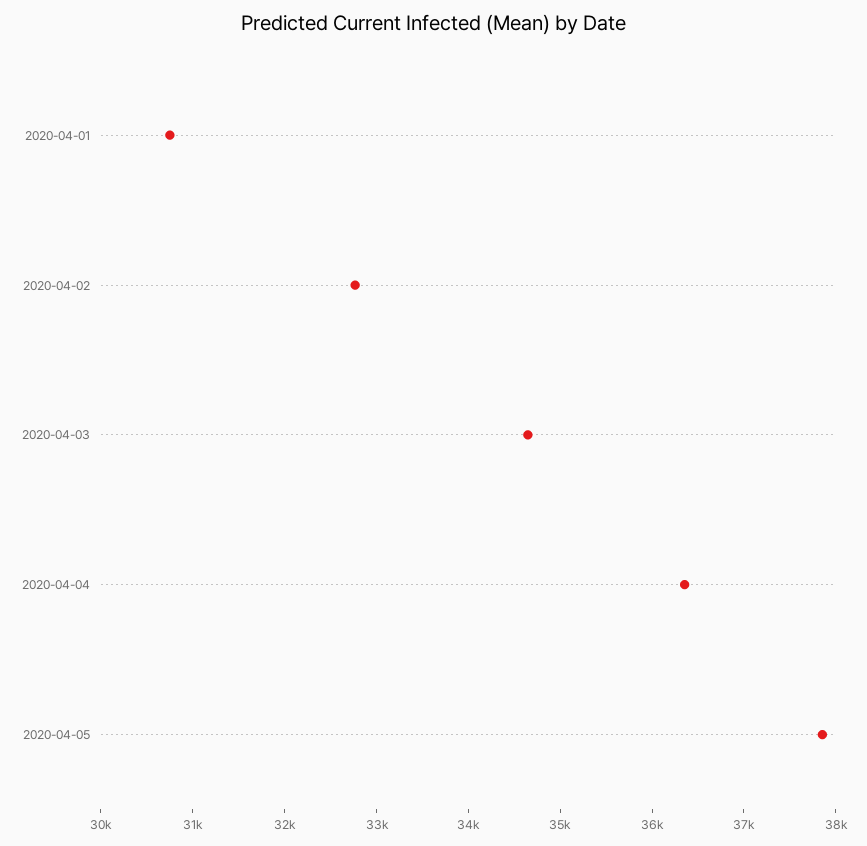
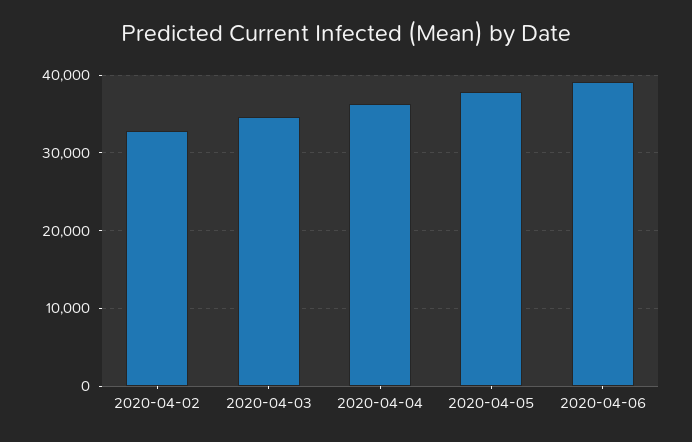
2020-04-01: 30800 -> none
2020-04-06: none -> 39000

